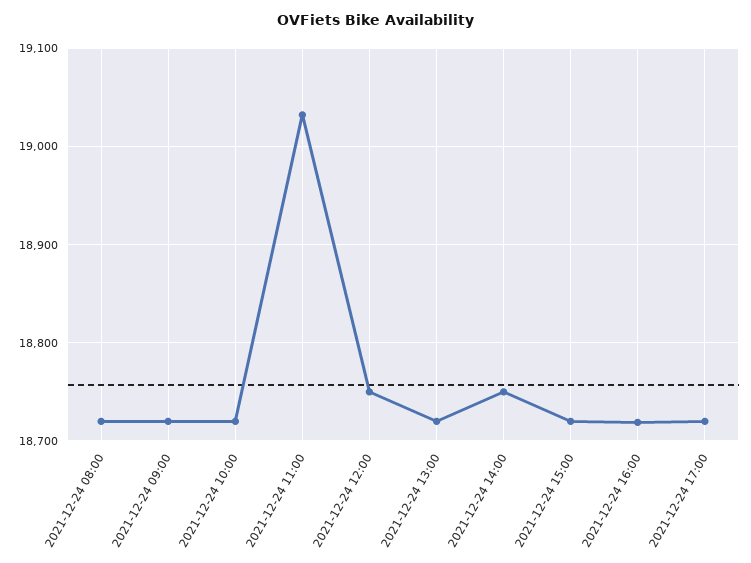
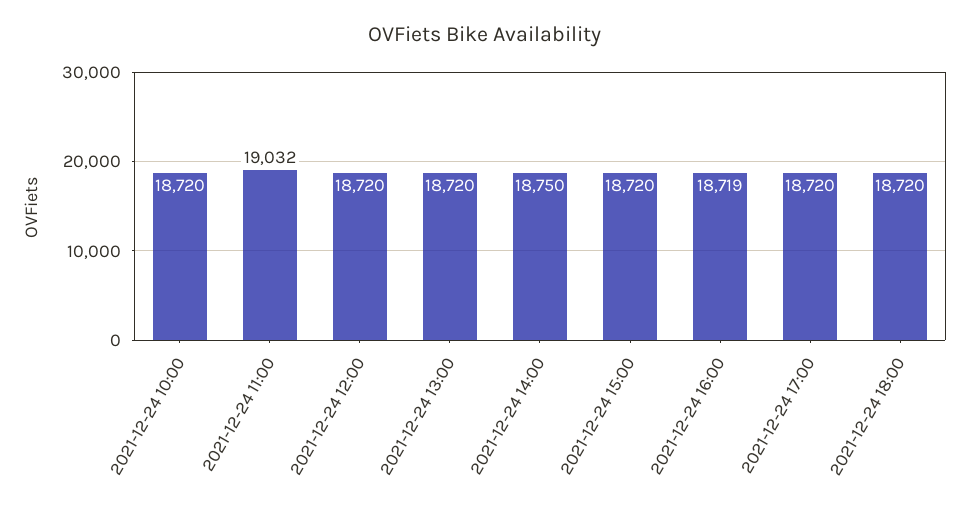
2021-12-24 08:00: 18720 -> none
2021-12-24 09:00: 18720 -> none
2021-12-24 12:00: 18750 -> 18720
2021-12-24 18:00: none -> 18720

